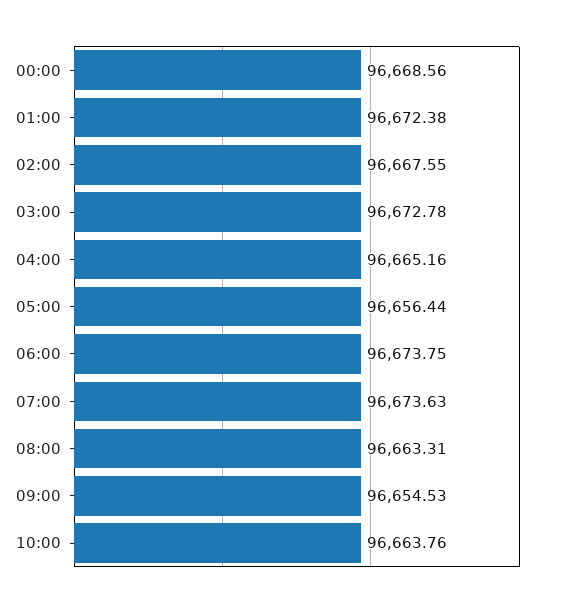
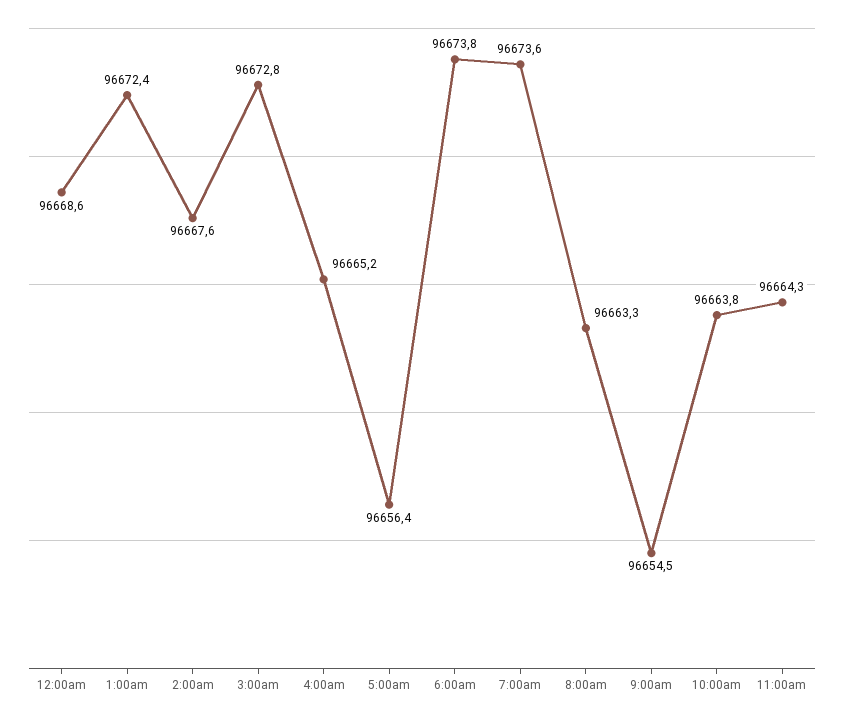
11:00am: none -> 96664.3

